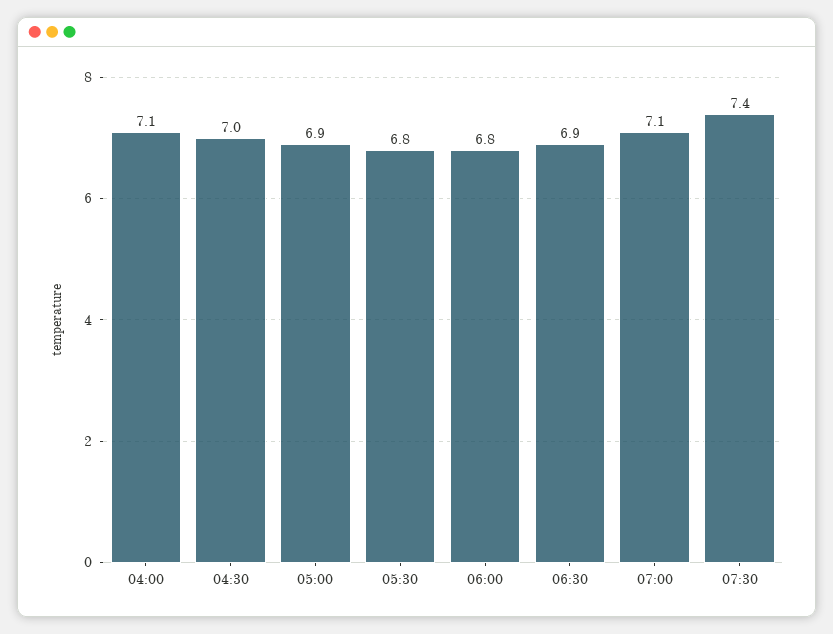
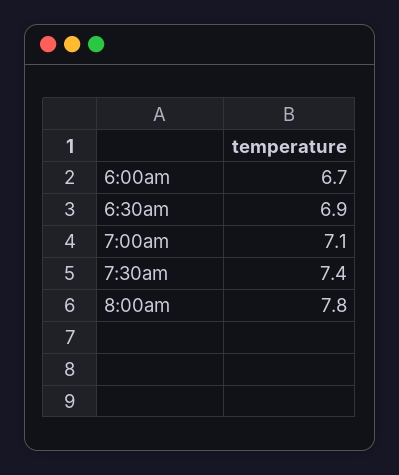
04:00: 7.1 -> none
04:30: 7 -> none
05:00: 6.9 -> none
05:30: 6.8 -> none
06:00: 6.8 -> 6.7
8:00am: none -> 7.8

